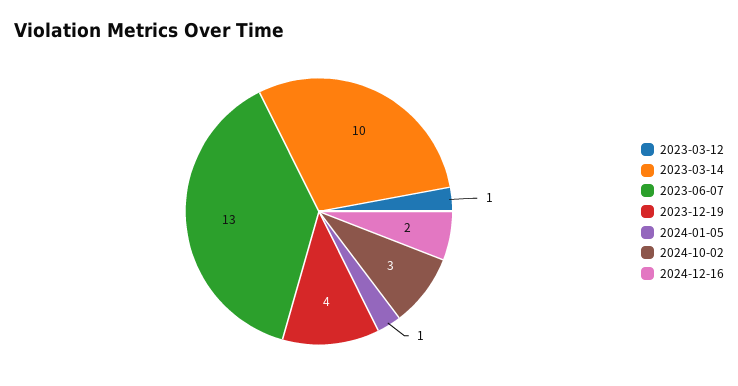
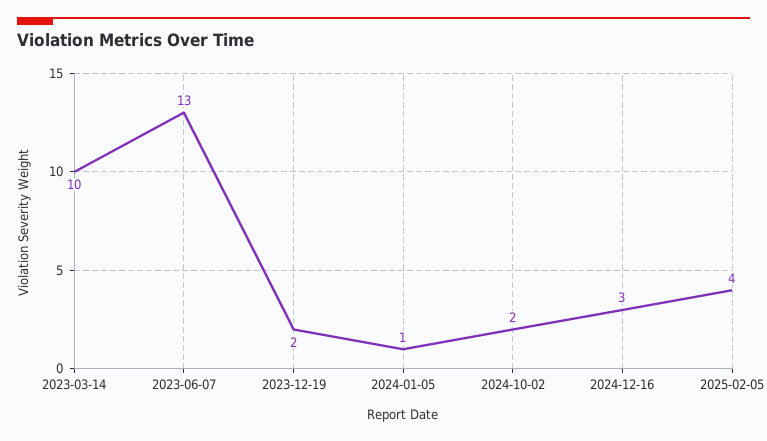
2023-03-12: 1 -> none
2023-12-19: 4 -> 2
2024-10-02: 3 -> 2
2024-12-16: 2 -> 3
2025-02-05: none -> 4

